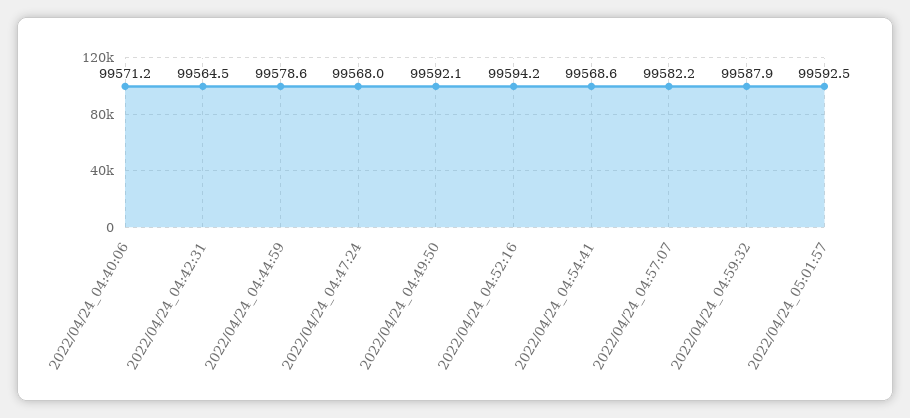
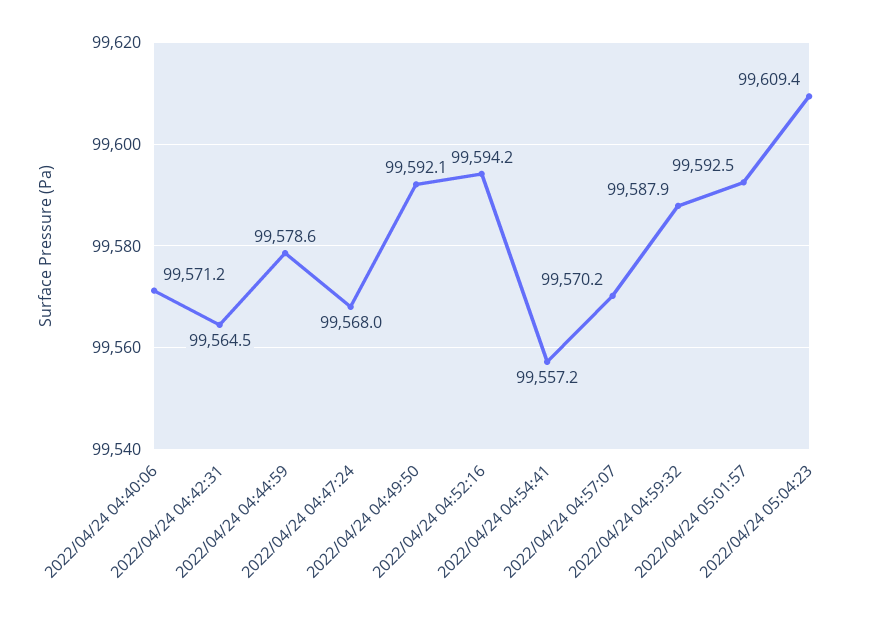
2022/04/24_04:54:41: 99568.6 -> 99557.2
2022/04/24_04:57:07: 99582.2 -> 99570.2
2022/04/24 05:04:23: none -> 99609.4

